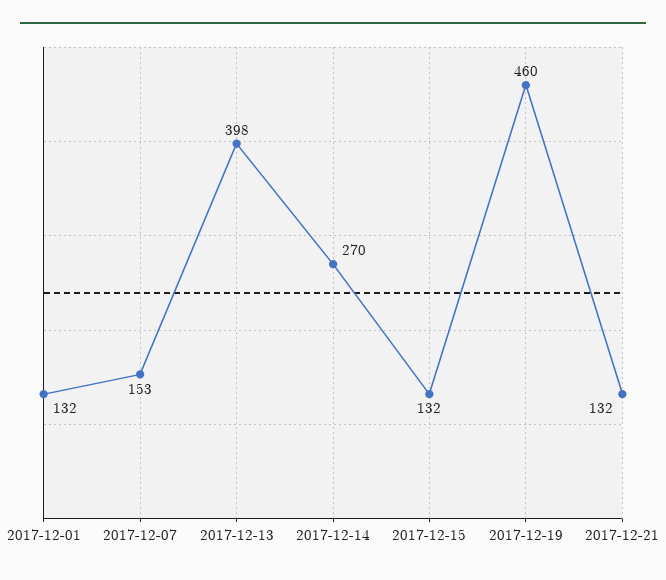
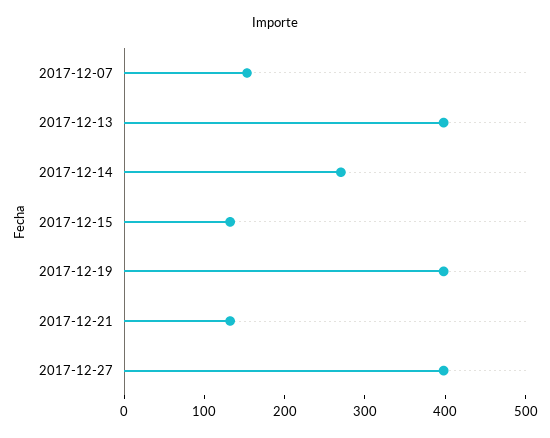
2017-12-01: 132 -> none
2017-12-19: 460 -> 400
2017-12-27: none -> 400

